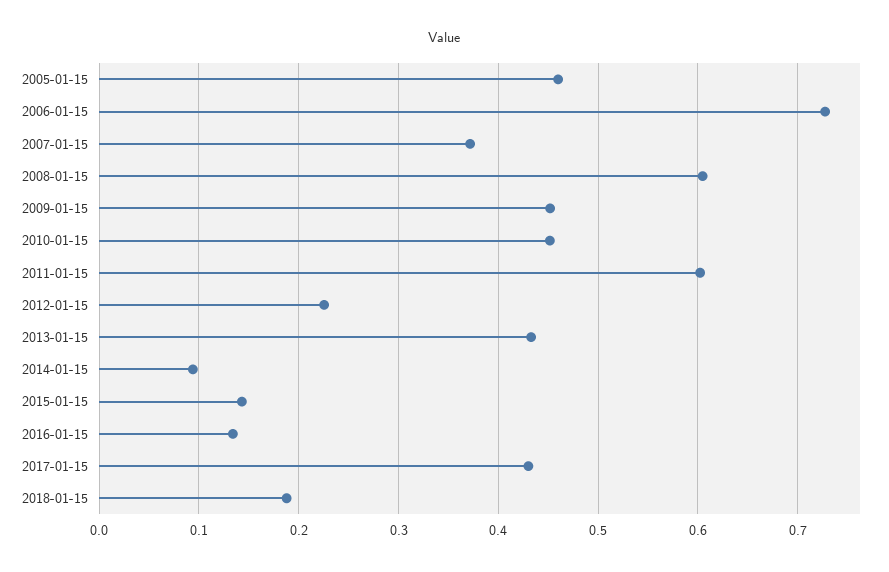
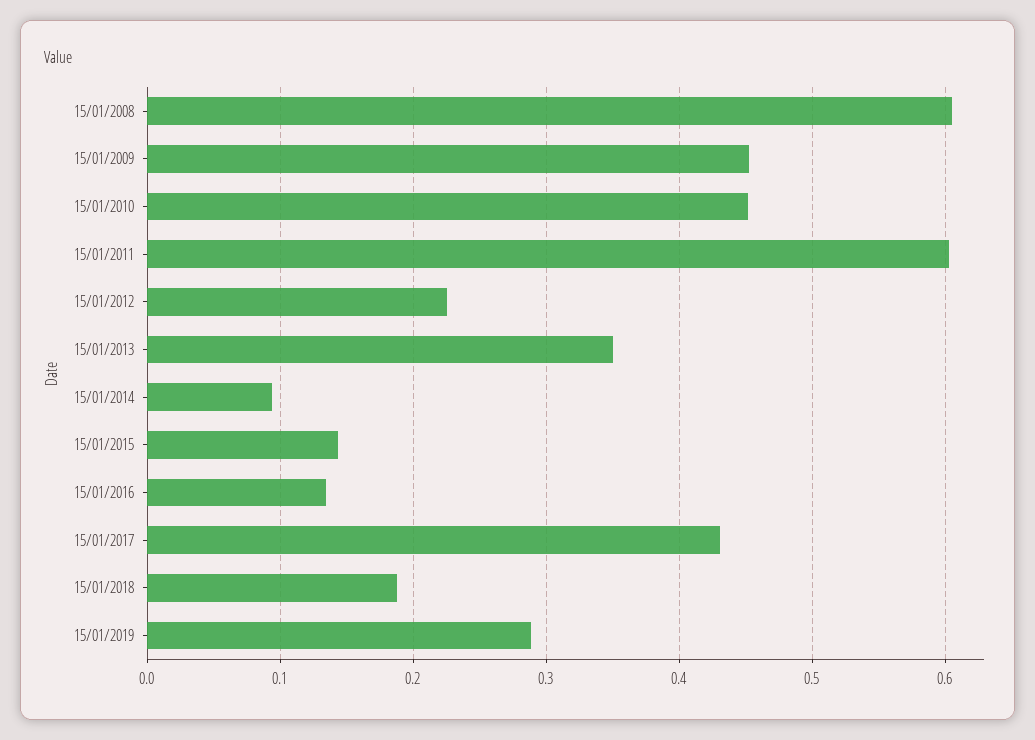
2005-01-15: 0.46 -> none
2006-01-15: 0.73 -> none
2007-01-15: 0.37 -> none
2013-01-15: 0.43 -> 0.35
15/01/2019: none -> 0.29

